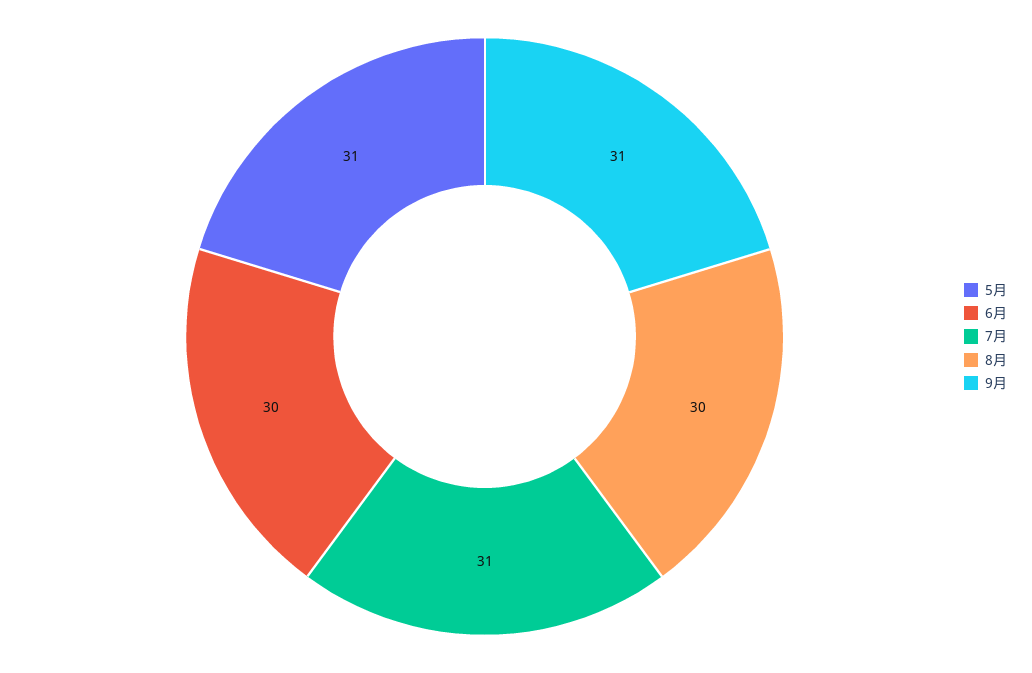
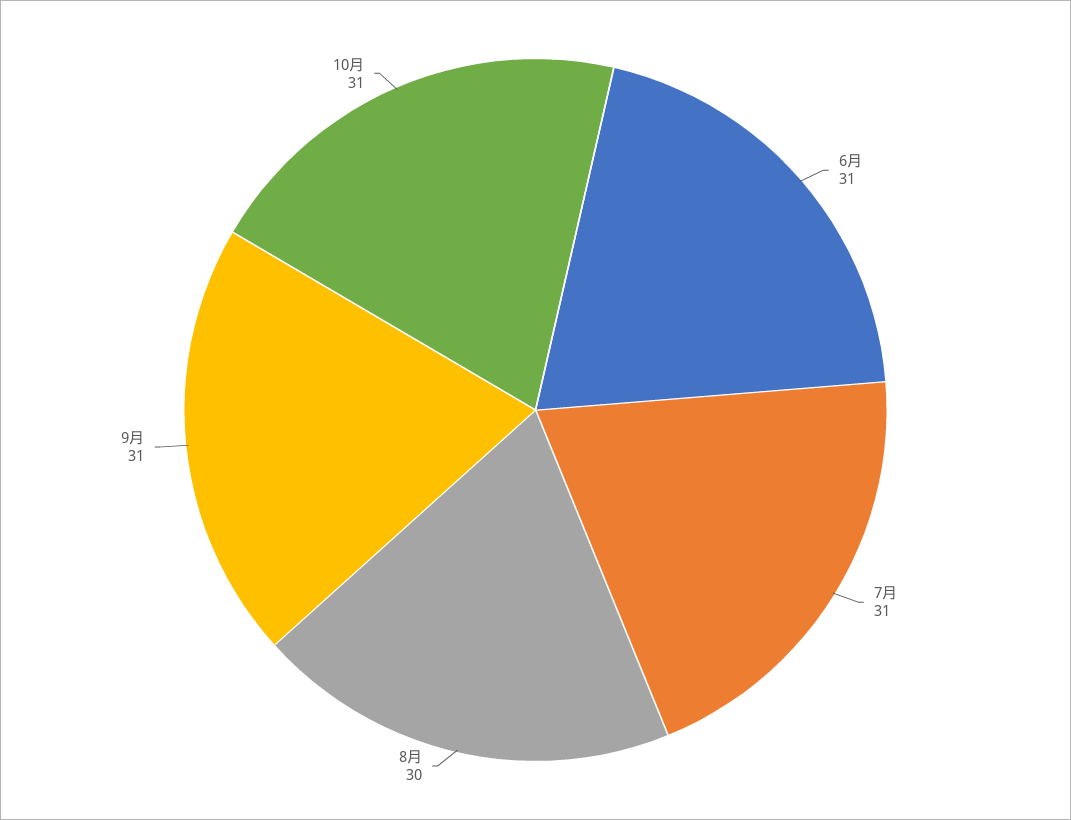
5月: 31 -> none
6月: 30 -> 31
10月: none -> 31

